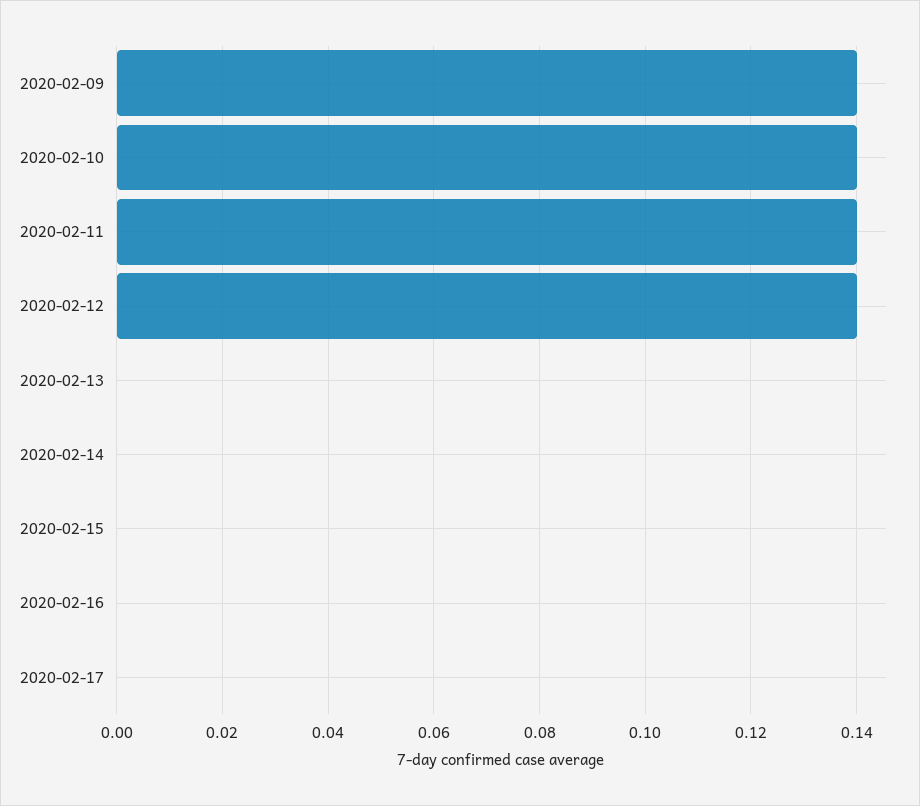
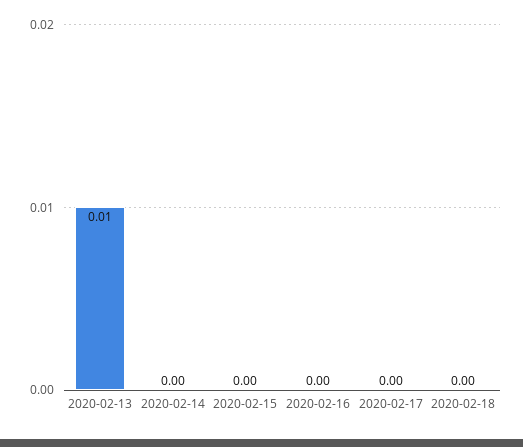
2020-02-09: 0.14 -> none
2020-02-10: 0.14 -> none
2020-02-11: 0.14 -> none
2020-02-12: 0.14 -> none
2020-02-13: 0 -> 0.01
2020-02-18: none -> 0

